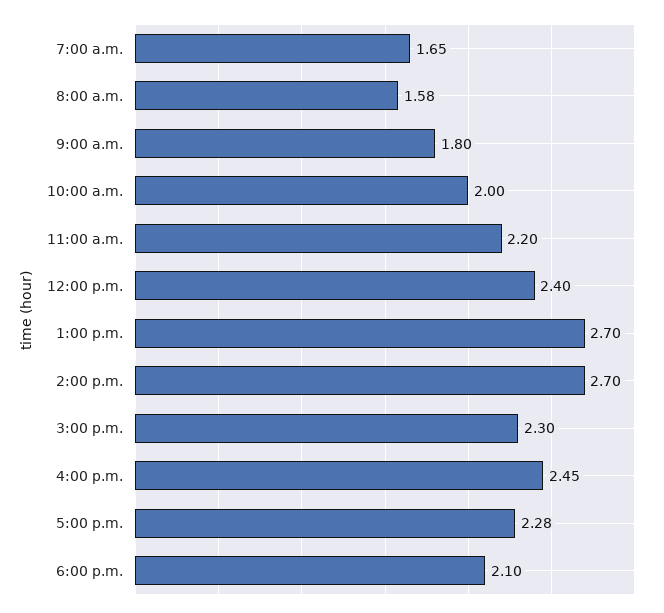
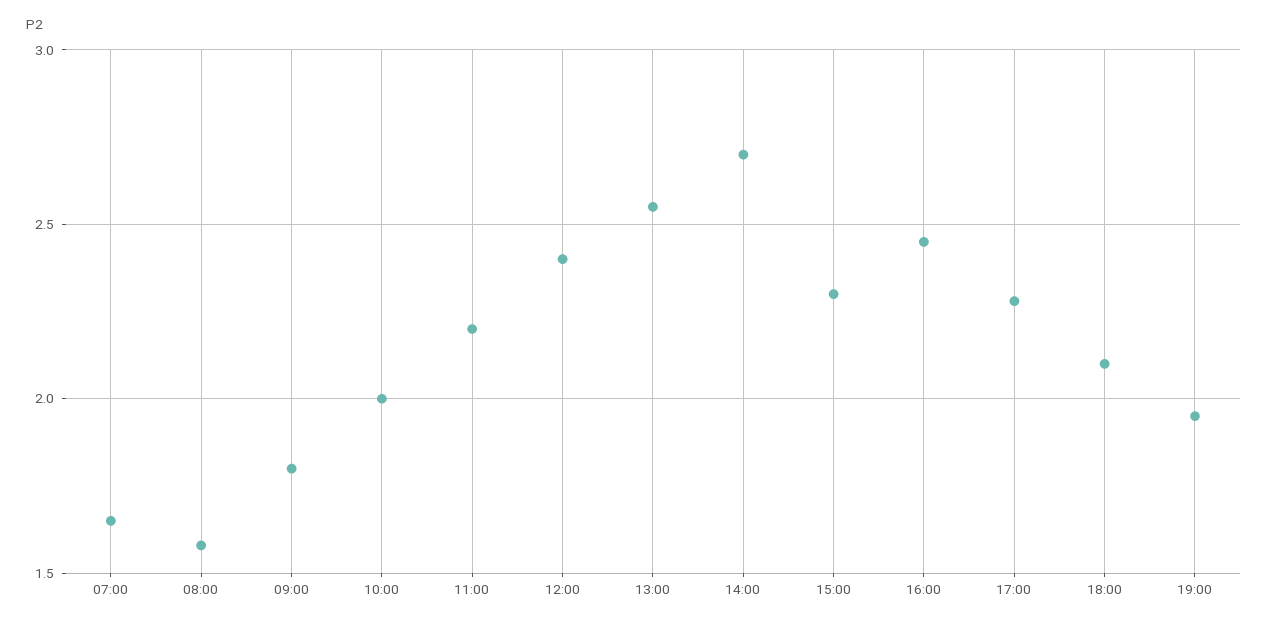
1:00 p.m.: 2.7 -> 2.55
19:00: none -> 1.95

